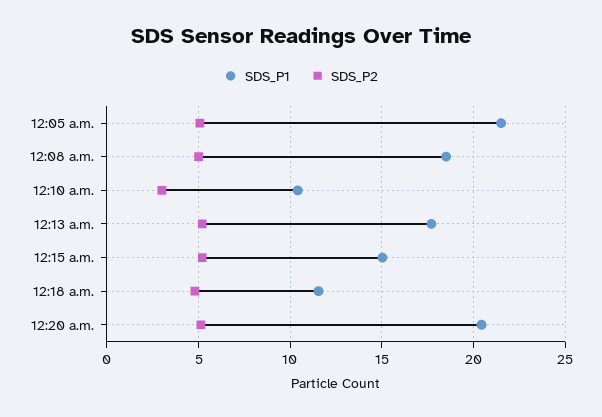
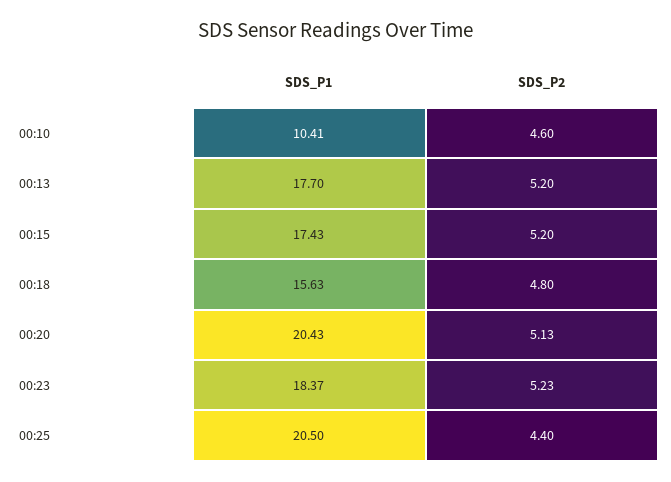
SDS_P1, 12:05 a.m.: 21.5 -> none
SDS_P2, 12:05 a.m.: 5 -> none
SDS_P1, 12:08 a.m.: 18.5 -> none
SDS_P2, 12:08 a.m.: 5 -> none
SDS_P2, 12:10 a.m.: 3 -> 4.6
SDS_P1, 12:15 a.m.: 15 -> 17.43
SDS_P1, 12:18 a.m.: 11.5 -> 15.63
SDS_P1, 00:23: none -> 18.37
SDS_P2, 00:23: none -> 5.23
SDS_P1, 00:25: none -> 20.5
SDS_P2, 00:25: none -> 4.4

